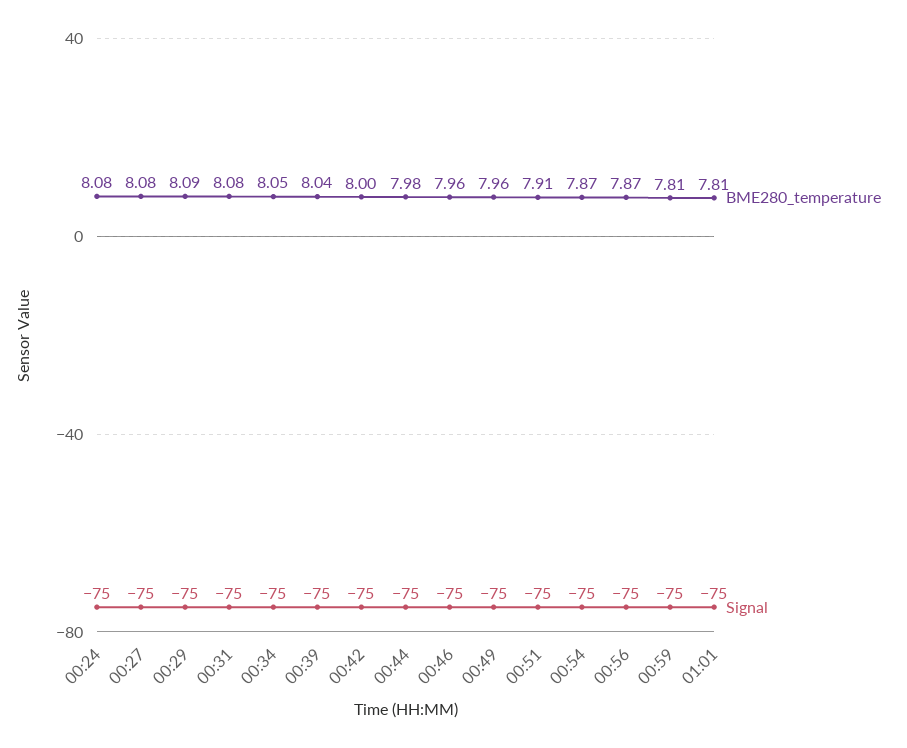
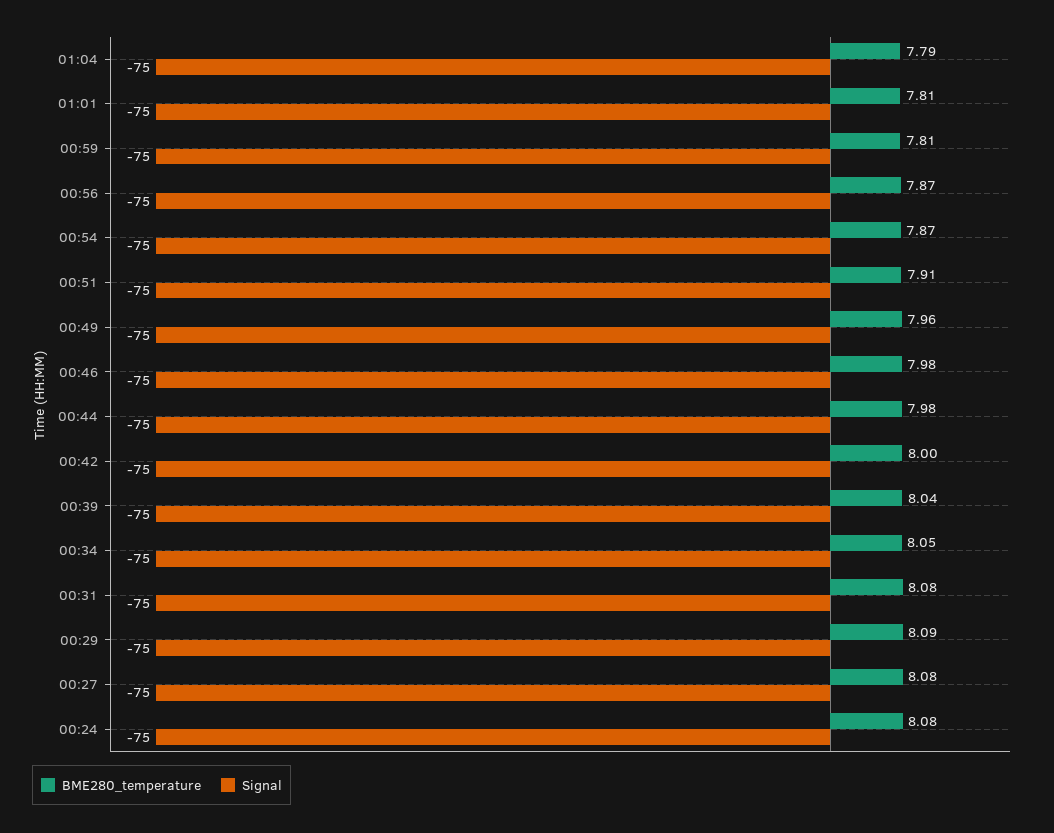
BME280_temperature, 00:46: 7.96 -> 7.98
BME280_temperature, 01:04: none -> 7.79
Signal, 01:04: none -> -75

